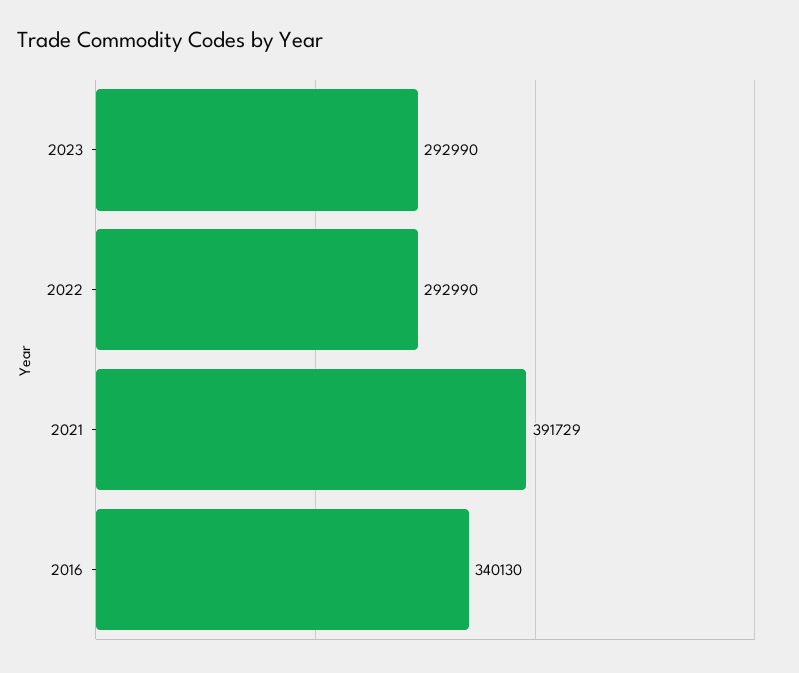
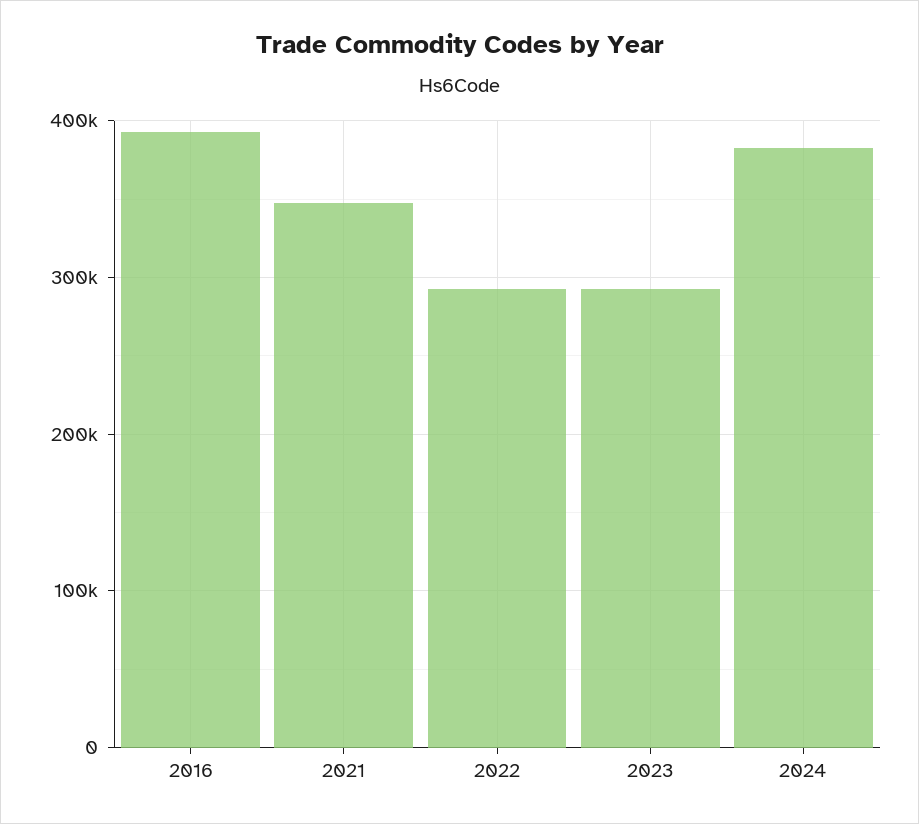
2021: 391729 -> 350000
2016: 340130 -> 390000
2024: none -> 380000

